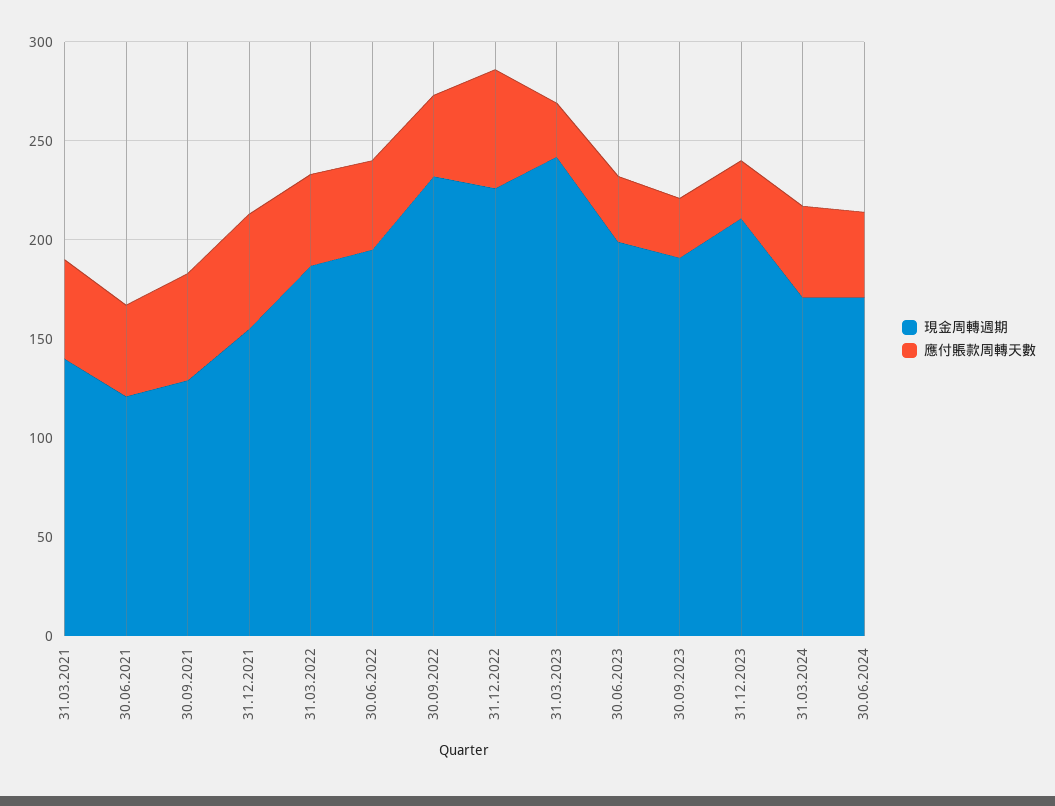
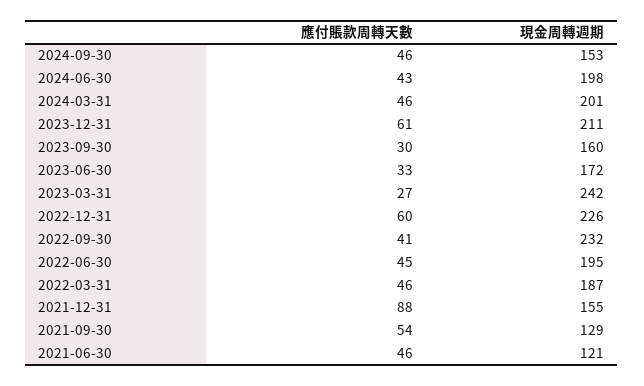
現金周轉週期, 31.03.2021: 140 -> none
應付賬款周轉天數, 31.03.2021: 50 -> none
應付賬款周轉天數, 31.12.2021: 60 -> 88
現金周轉週期, 30.06.2023: 200 -> 172
現金周轉週期, 30.09.2023: 190 -> 160
應付賬款周轉天數, 31.12.2023: 30 -> 61
現金周轉週期, 31.03.2024: 170 -> 201
現金周轉週期, 30.06.2024: 170 -> 198
應付賬款周轉天數, 2024-09-30: none -> 46
現金周轉週期, 2024-09-30: none -> 153

